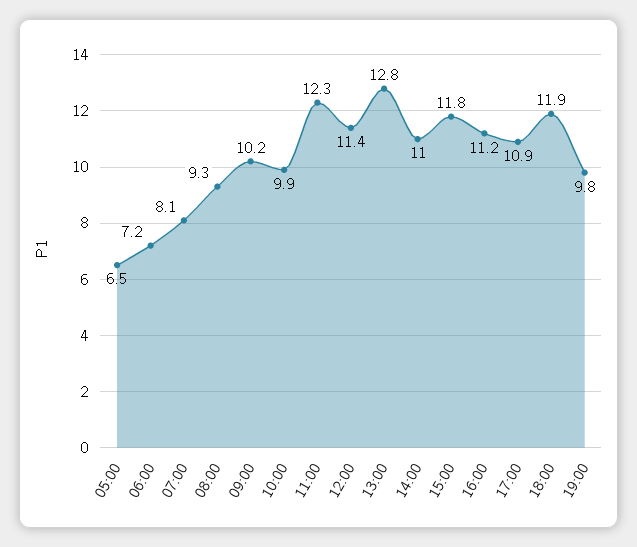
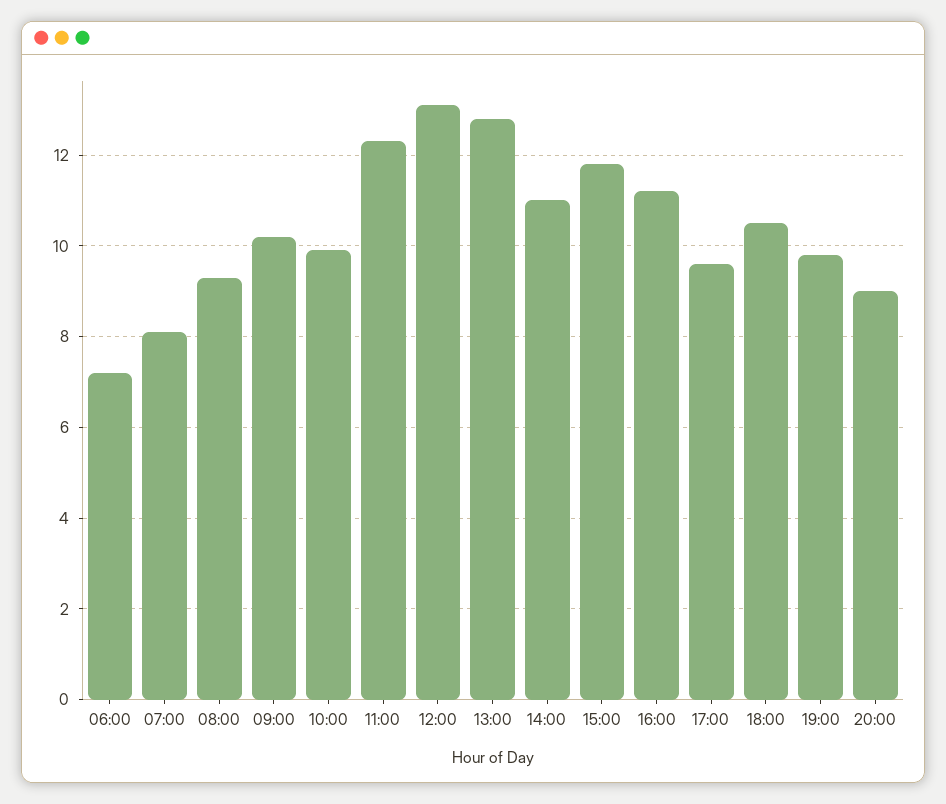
05:00: 6.5 -> none
12:00: 11.4 -> 13
17:00: 10.9 -> 9.5
18:00: 11.9 -> 10.5
20:00: none -> 9

